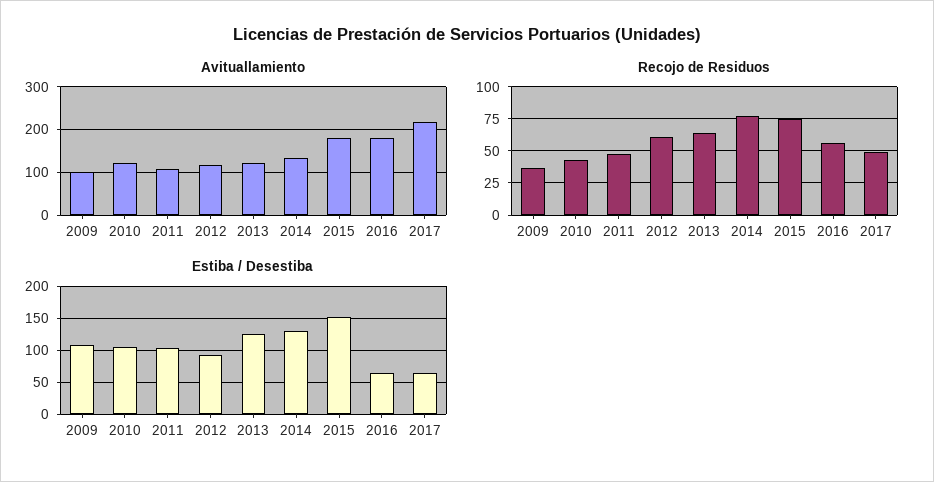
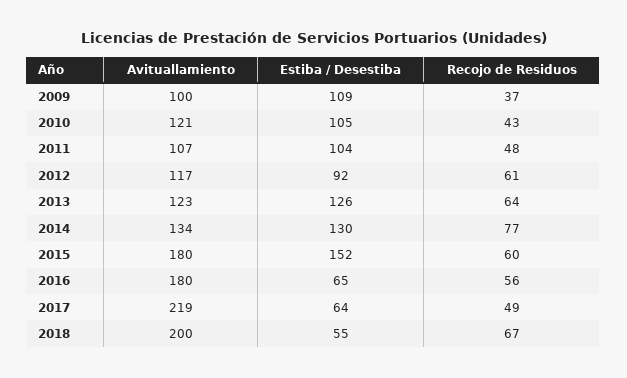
Recojo de Residuos, 2015: 75 -> 60
Avituallamiento, 2018: none -> 200
Estiba / Desestiba, 2018: none -> 55
Recojo de Residuos, 2018: none -> 67

